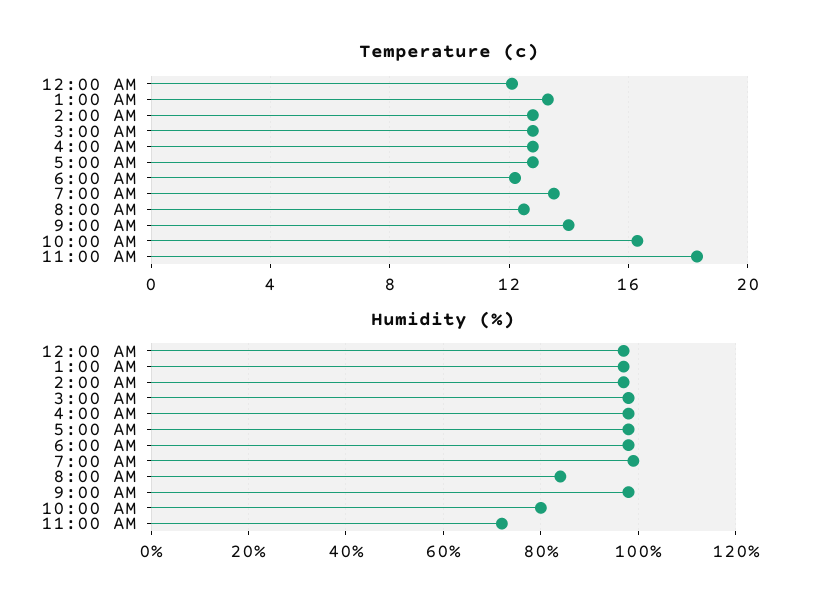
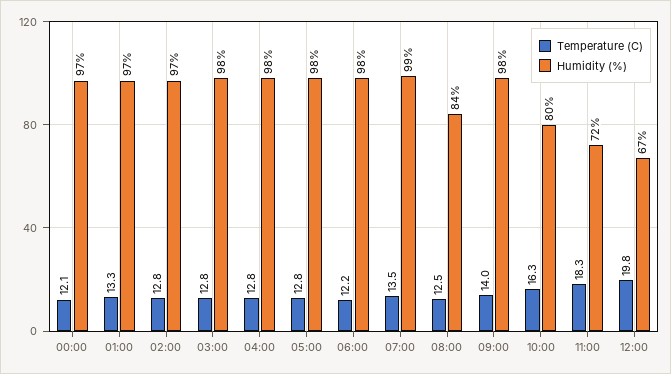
Temperature (c), 12:00: none -> 19.8
Humidity (%), 12:00: none -> 67

